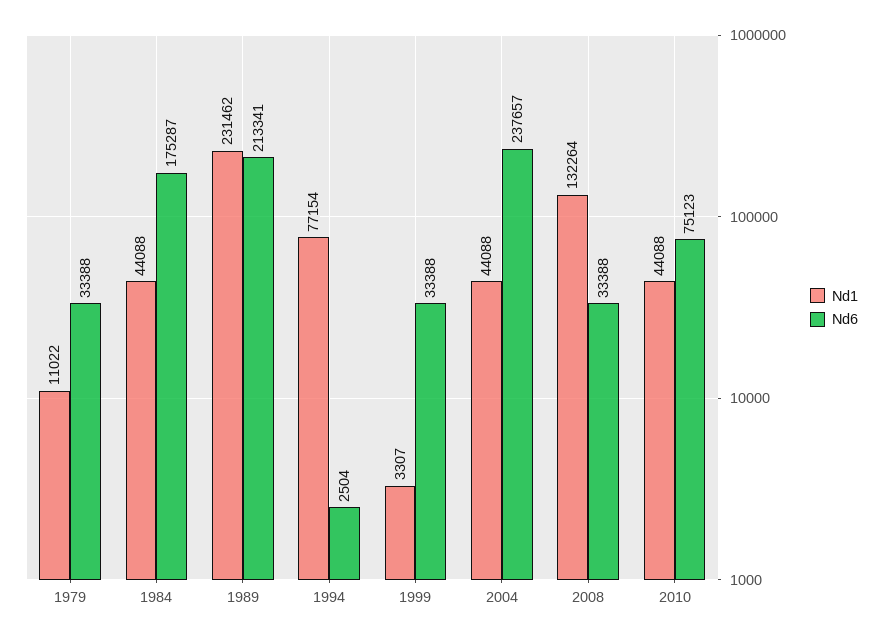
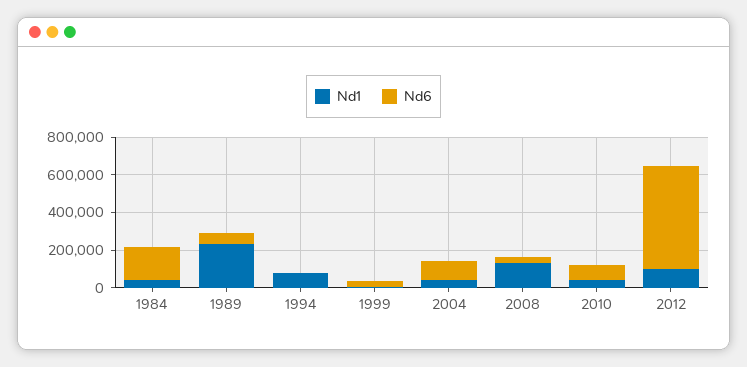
Nd1, 1979: 11022 -> none
Nd6, 1979: 33388 -> none
Nd6, 1989: 213341 -> 50000
Nd6, 2004: 237657 -> 100000
Nd1, 2012: none -> 100000
Nd6, 2012: none -> 550000

